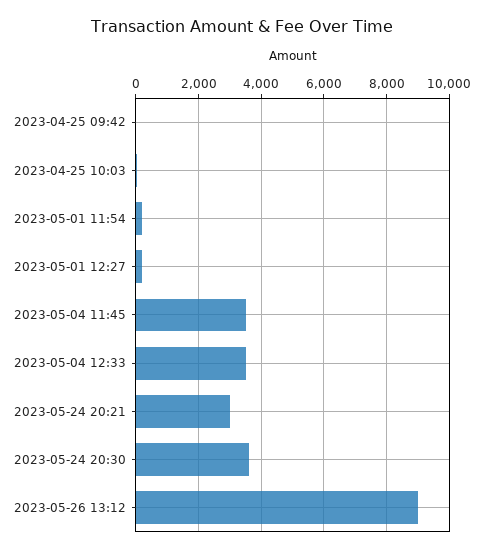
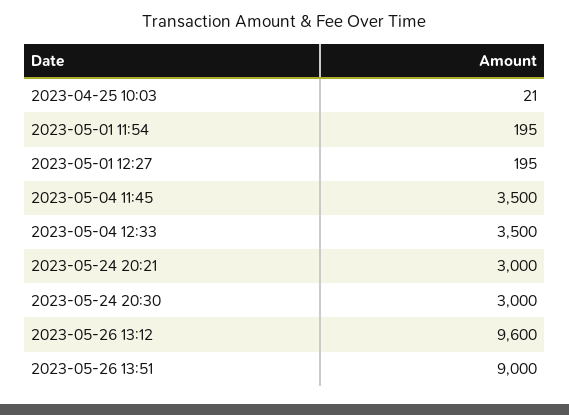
2023-04-25 09:42: 0 -> none
2023-05-24 20:30: 3600 -> 3000
2023-05-26 13:12: 9000 -> 9600
2023-05-26 13:51: none -> 9000

